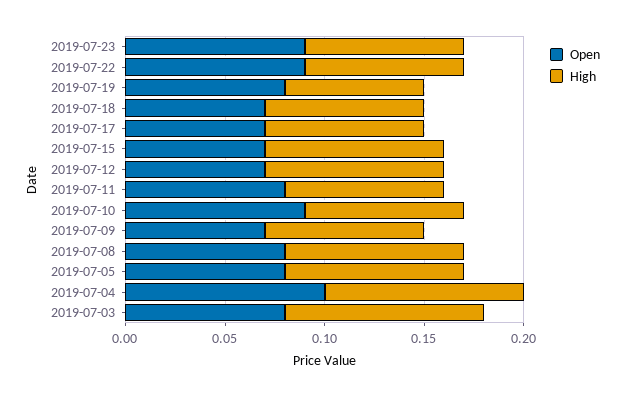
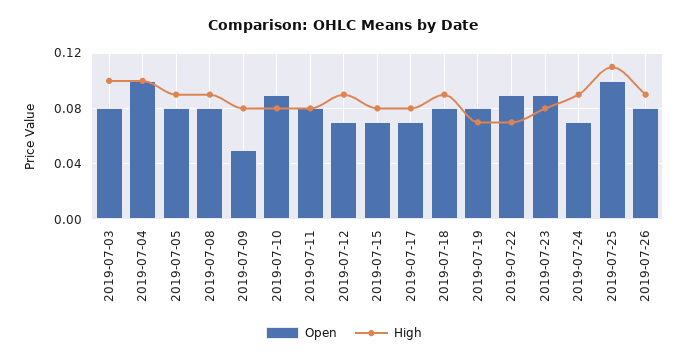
High, 2019-07-22: 0.08 -> 0.07
Open, 2019-07-18: 0.07 -> 0.08
High, 2019-07-18: 0.08 -> 0.09
High, 2019-07-15: 0.09 -> 0.08
Open, 2019-07-09: 0.07 -> 0.05
Open, 2019-07-24: none -> 0.07
High, 2019-07-24: none -> 0.09
Open, 2019-07-25: none -> 0.1
High, 2019-07-25: none -> 0.11
Open, 2019-07-26: none -> 0.08
High, 2019-07-26: none -> 0.09

